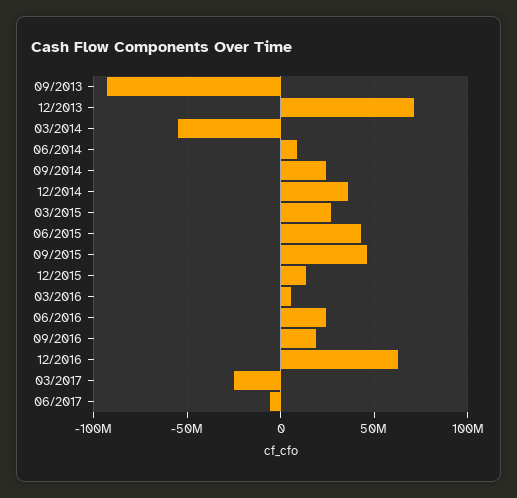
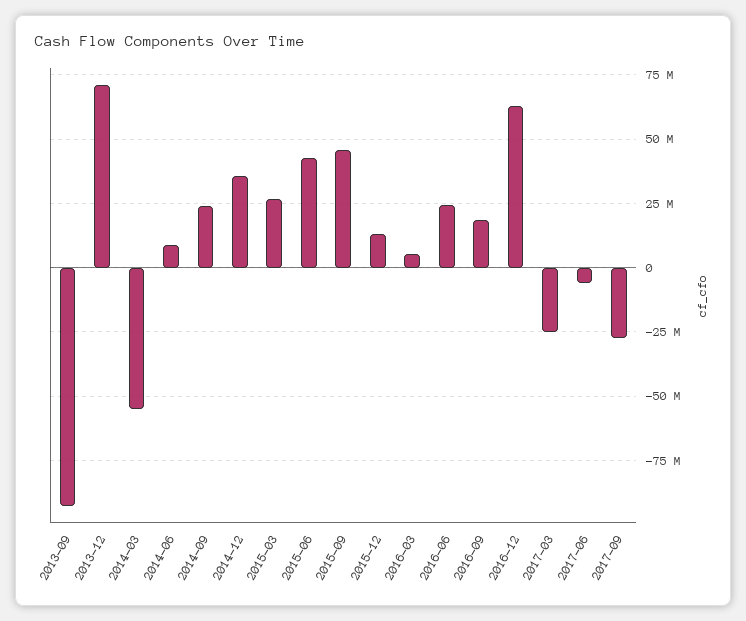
2017-09: none -> -27500000

